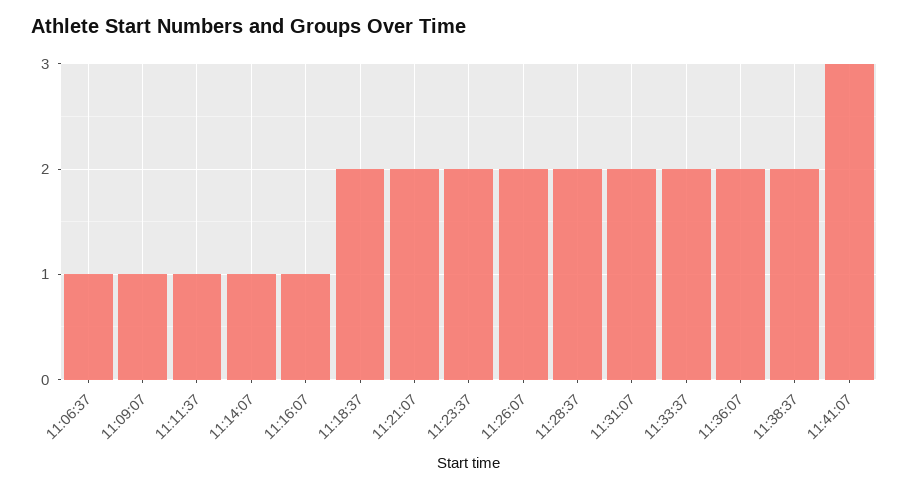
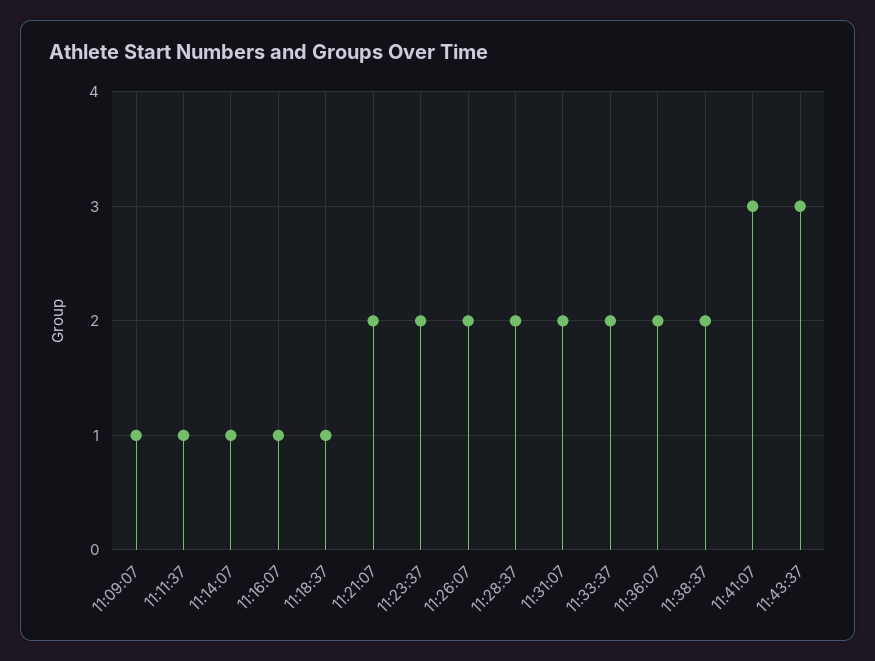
11:06:37: 1 -> none
11:18:37: 2 -> 1
11:43:37: none -> 3

